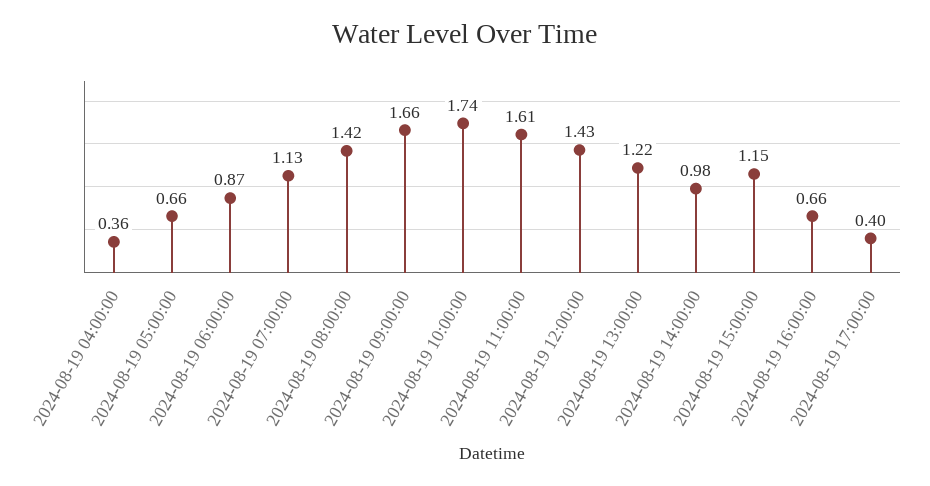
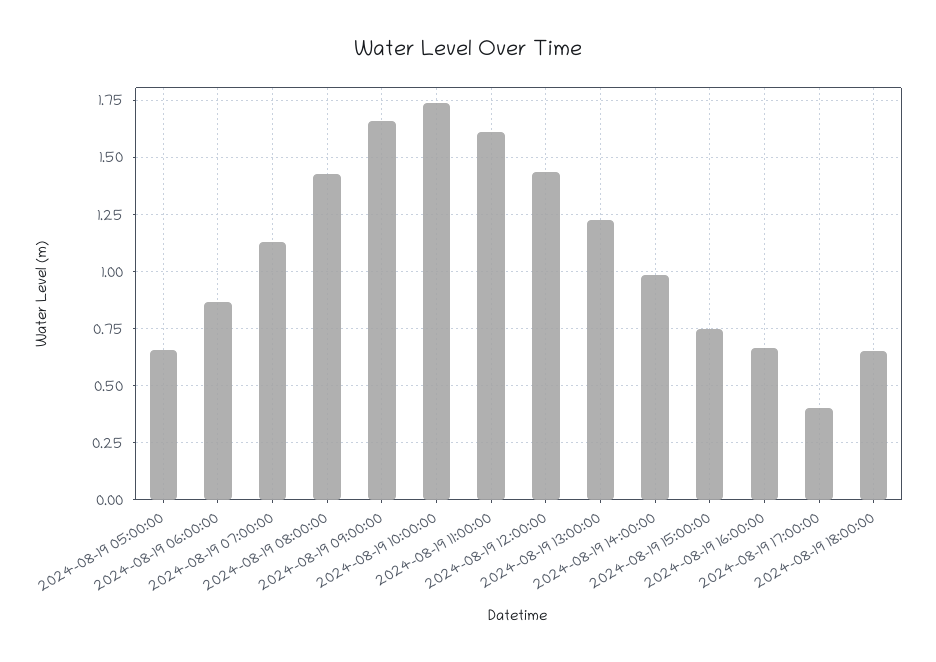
2024-08-19 04:00:00: 0.36 -> none
2024-08-19 15:00:00: 1.15 -> 0.75
2024-08-19 18:00:00: none -> 0.65

